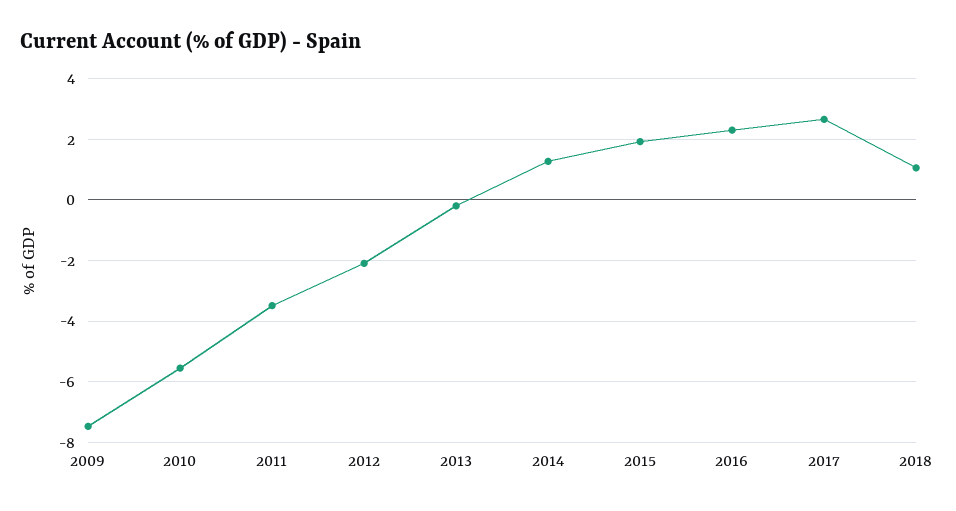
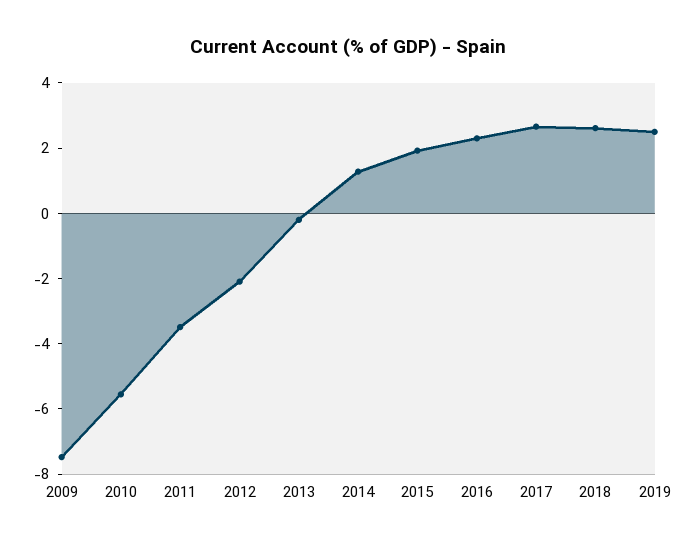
2018: 1 -> 2.5
2019: none -> 2.5

